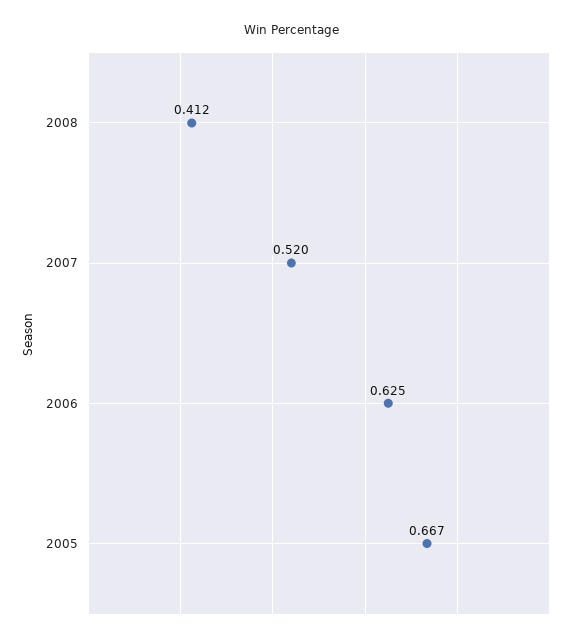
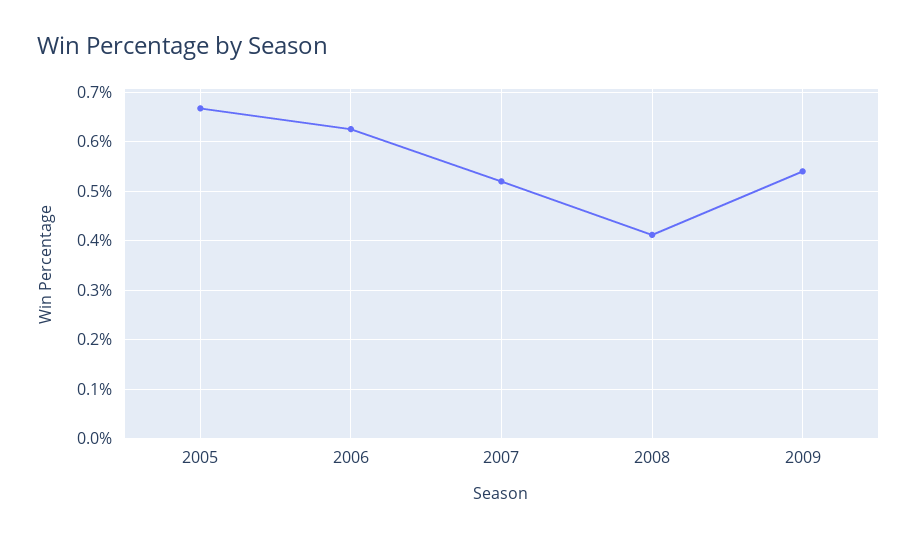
2009: none -> 0.54

